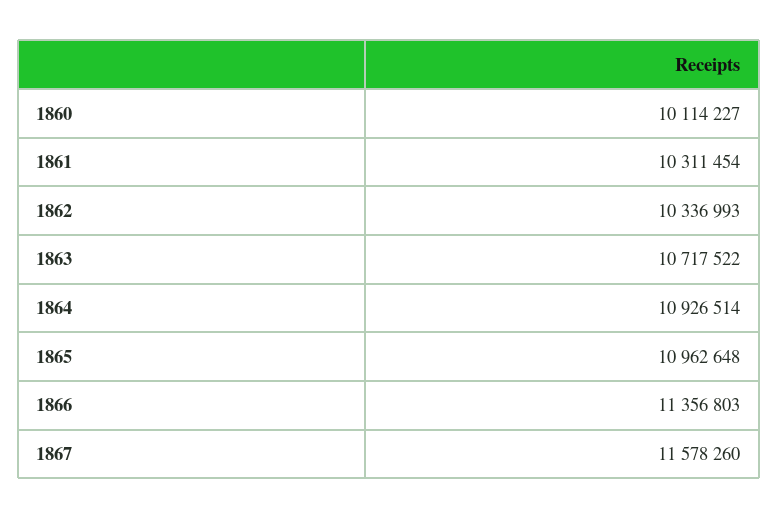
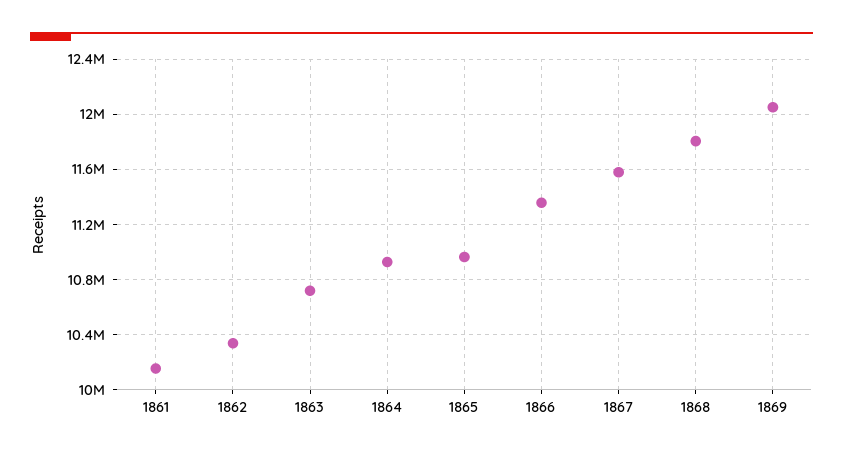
1860: 10114227 -> none
1861: 10311454 -> 10150000
1868: none -> 11800000
1869: none -> 12050000

